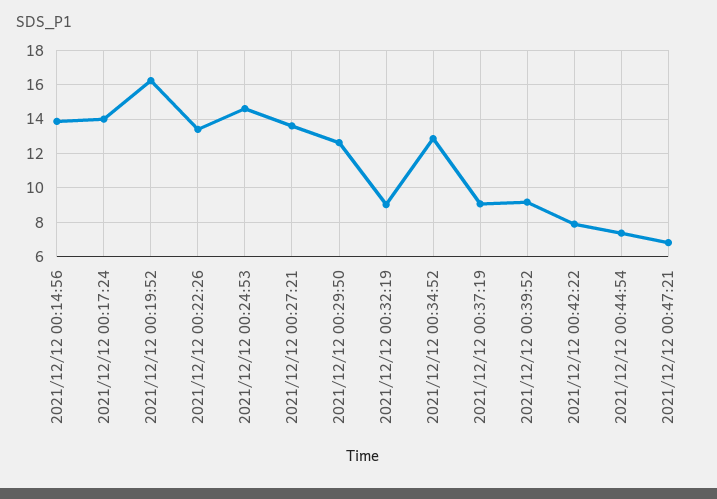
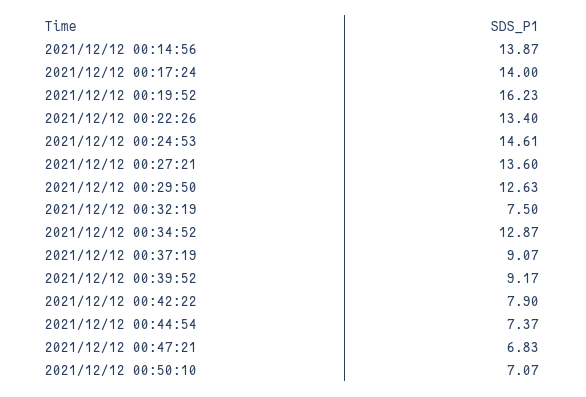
2021/12/12 00:32:19: 9 -> 7.5
2021/12/12 00:50:10: none -> 7.07

